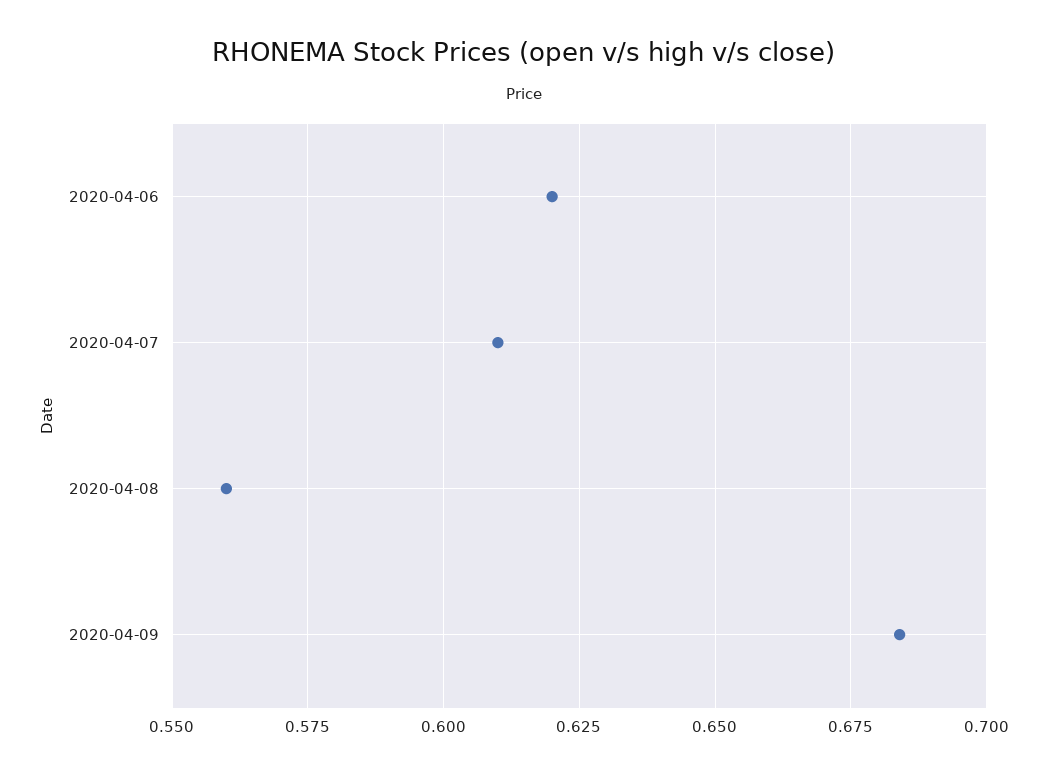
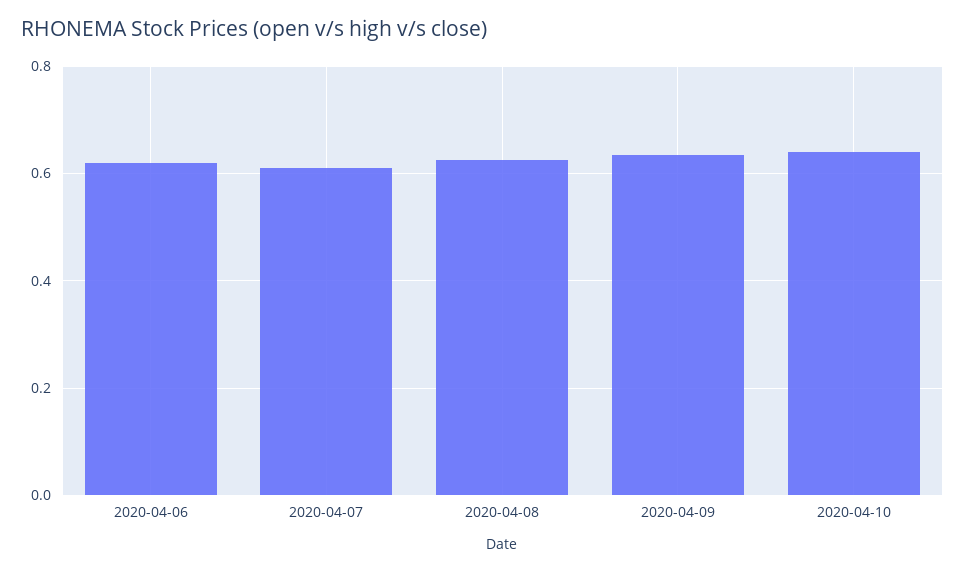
2020-04-08: 0.56 -> 0.62
2020-04-09: 0.685 -> 0.64
2020-04-10: none -> 0.64

